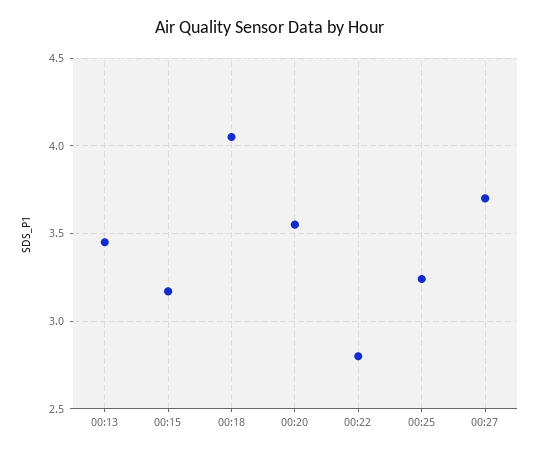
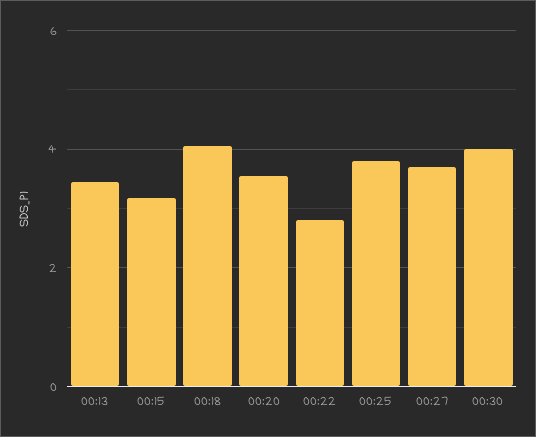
00:25: 3.25 -> 3.8
00:30: none -> 4

